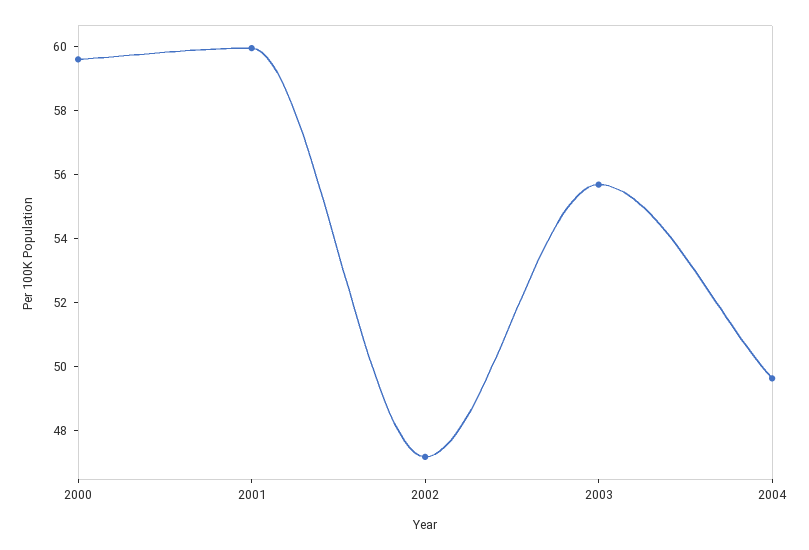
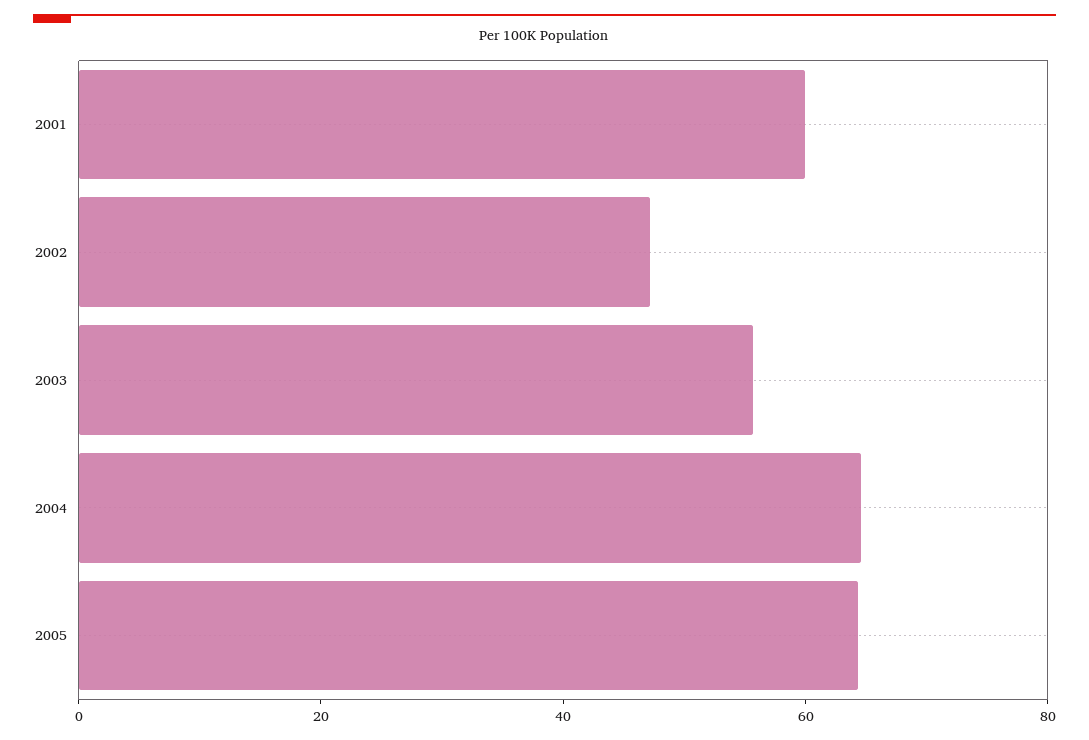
2000: 59.5 -> none
2004: 49.5 -> 65
2005: none -> 65

